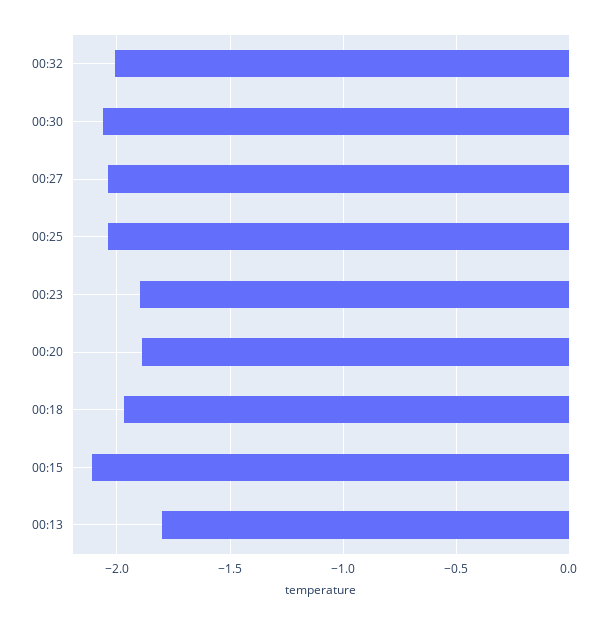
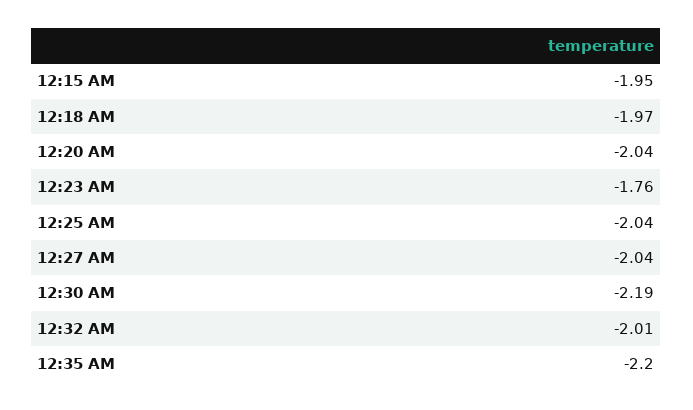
00:30: -2.05 -> -2.19
00:23: -1.9 -> -1.76
00:20: -1.9 -> -2.04
00:15: -2.1 -> -1.95
00:13: -1.8 -> none
12:35 AM: none -> -2.2

